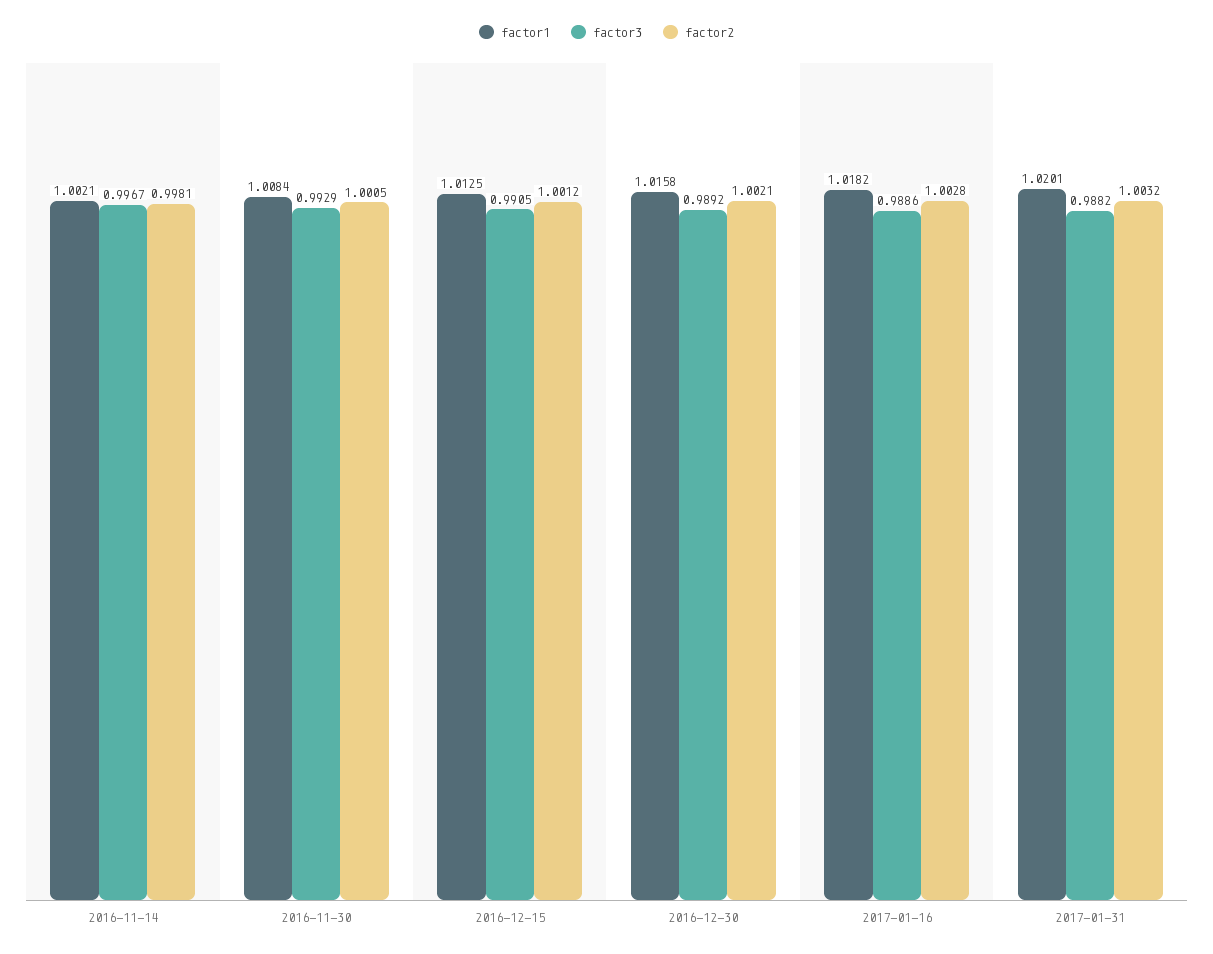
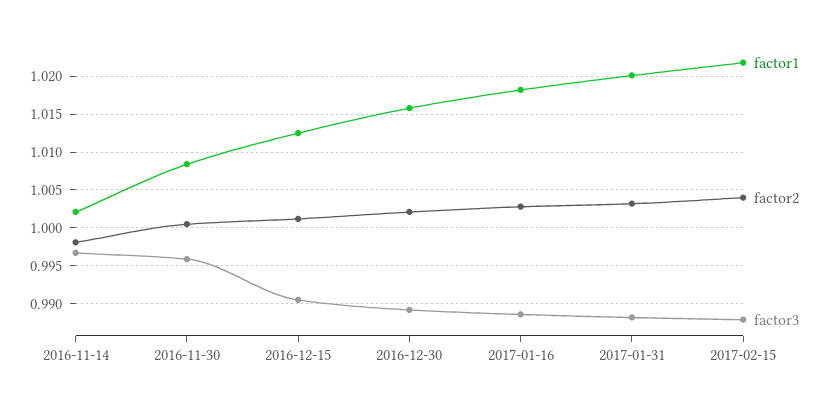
factor3, 2016-11-30: 0.9929 -> 0.996
factor1, 2017-02-15: none -> 1.022
factor2, 2017-02-15: none -> 1.004
factor3, 2017-02-15: none -> 0.988

